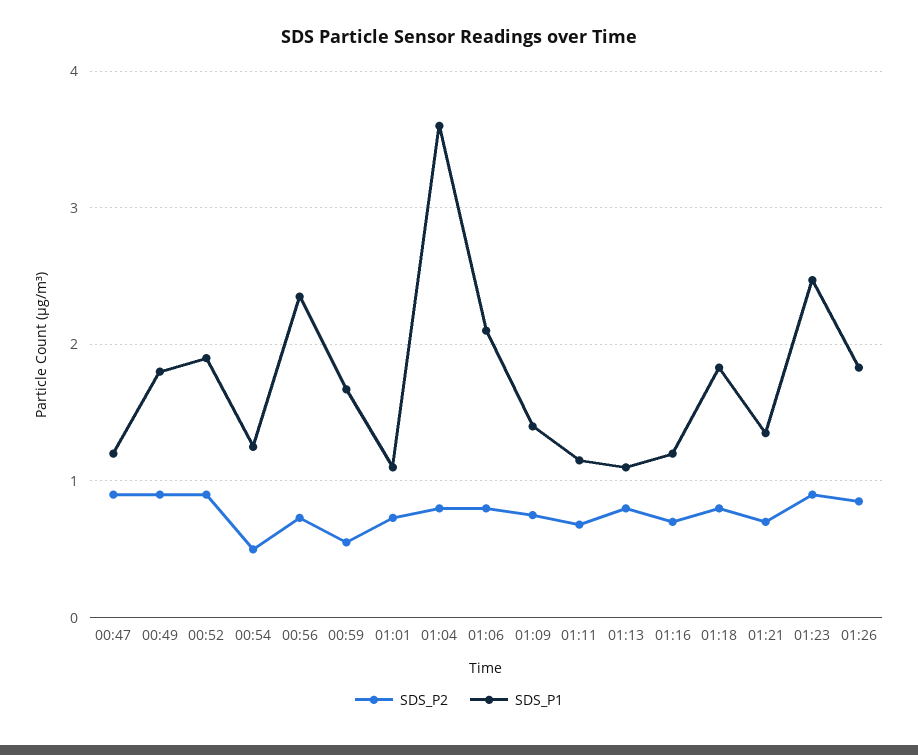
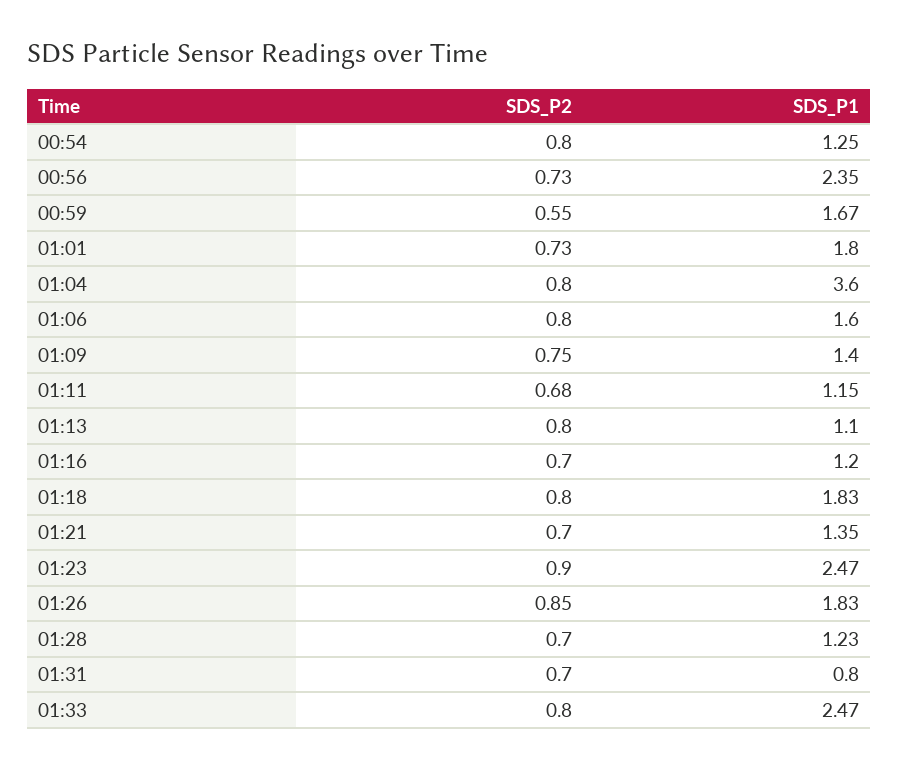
SDS_P2, 00:47: 0.9 -> none
SDS_P1, 00:47: 1.2 -> none
SDS_P2, 00:49: 0.9 -> none
SDS_P1, 00:49: 1.8 -> none
SDS_P2, 00:52: 0.9 -> none
SDS_P1, 00:52: 1.9 -> none
SDS_P2, 00:54: 0.5 -> 0.8
SDS_P1, 01:01: 1.1 -> 1.8
SDS_P1, 01:06: 2.1 -> 1.6
SDS_P2, 01:28: none -> 0.7
SDS_P1, 01:28: none -> 1.23
SDS_P2, 01:31: none -> 0.7
SDS_P1, 01:31: none -> 0.8
SDS_P2, 01:33: none -> 0.8
SDS_P1, 01:33: none -> 2.47

